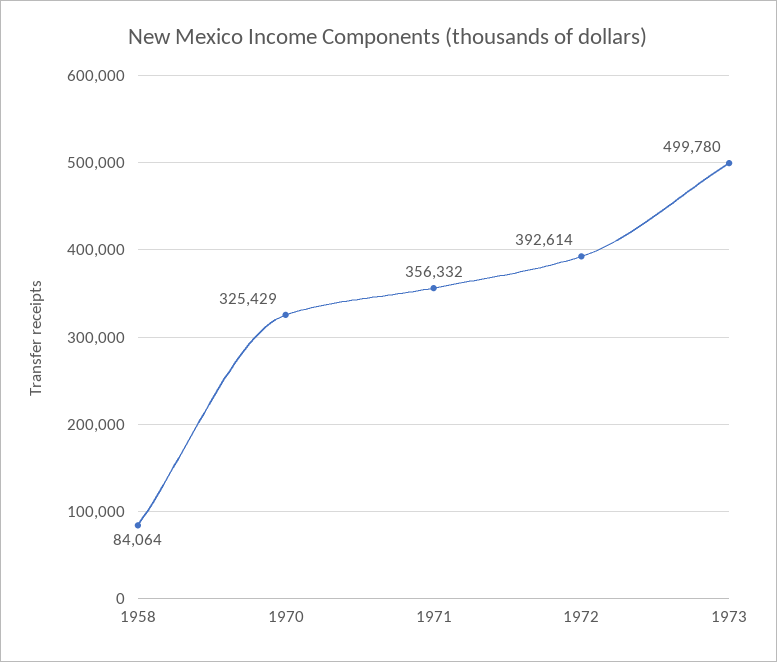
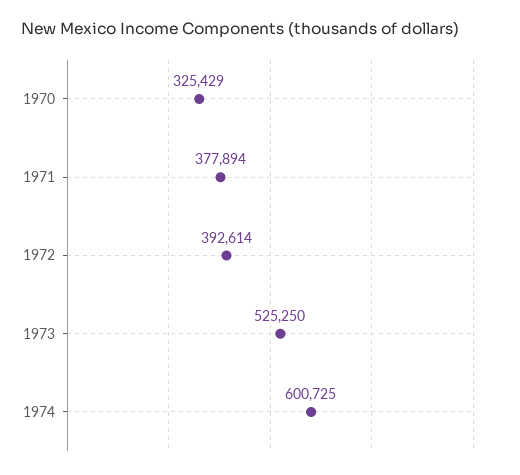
1958: 84064 -> none
1971: 356332 -> 377894
1973: 499780 -> 525250
1974: none -> 600725

